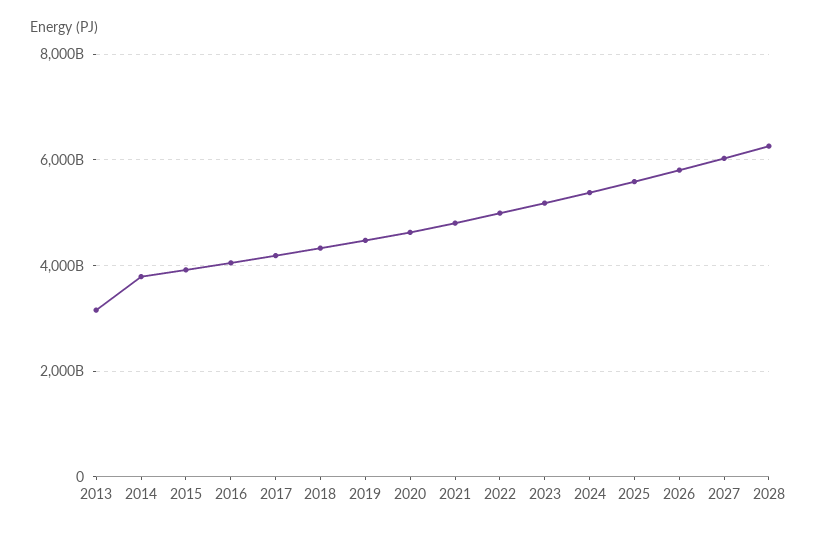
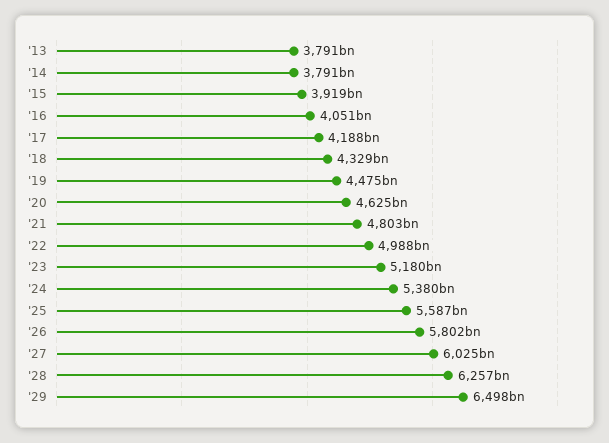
2013: 3200000000000 -> 3791000000000
'29: none -> 6498000000000

